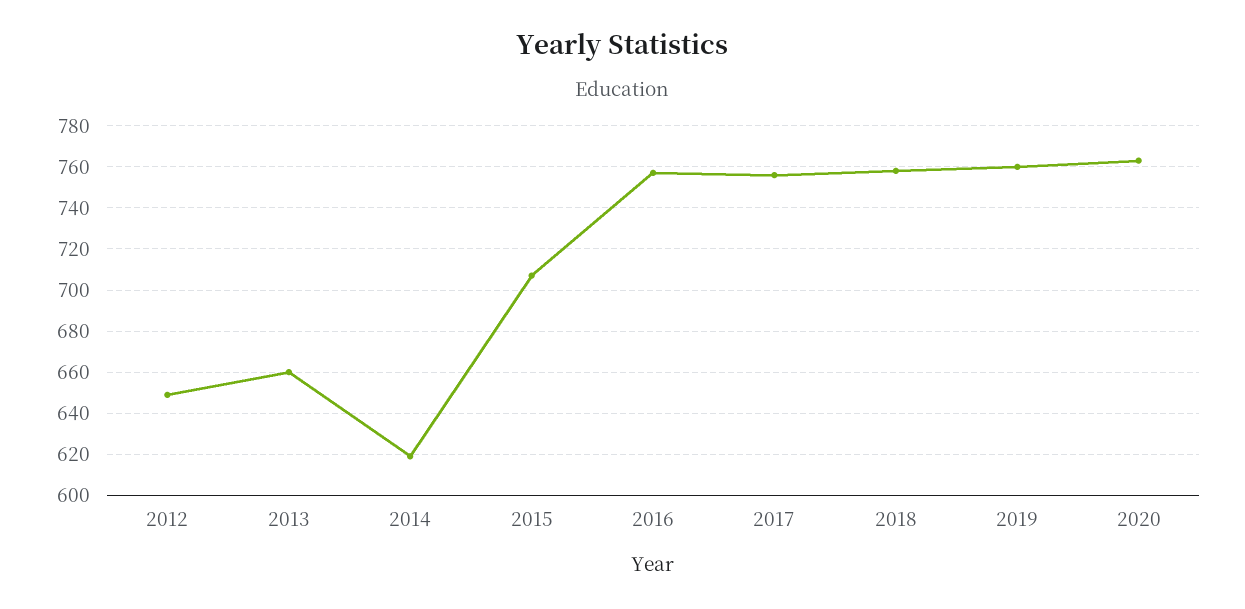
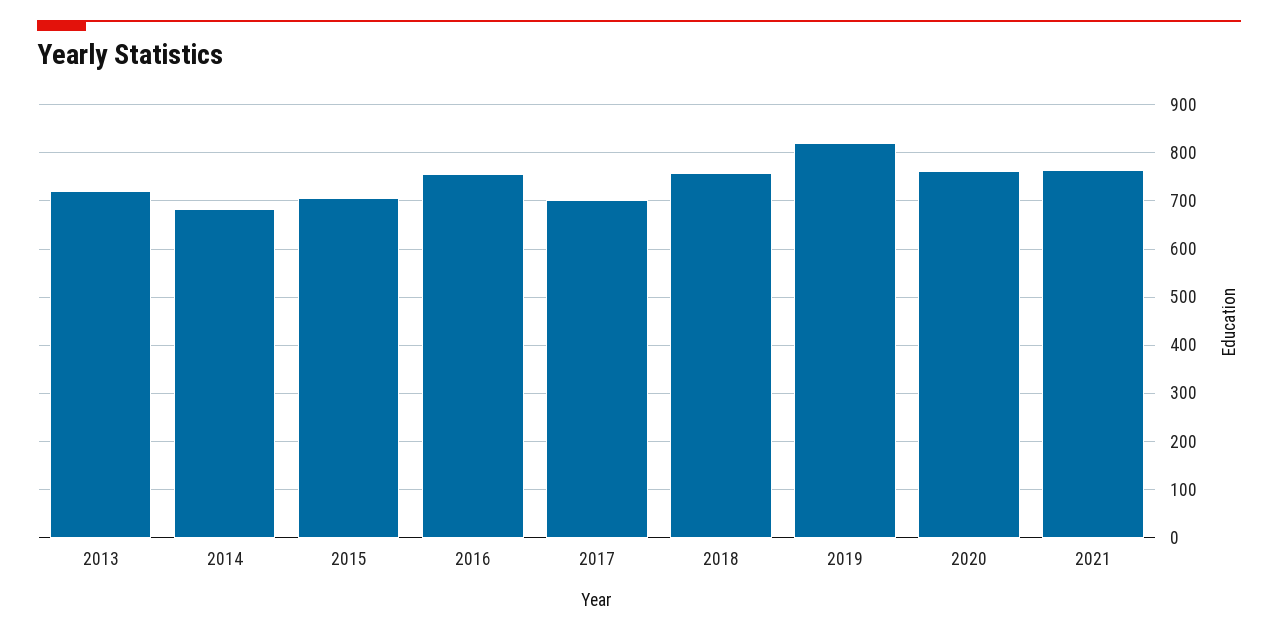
2012: 650 -> none
2013: 660 -> 720
2014: 620 -> 680
2017: 755 -> 700
2019: 760 -> 820
2021: none -> 760

